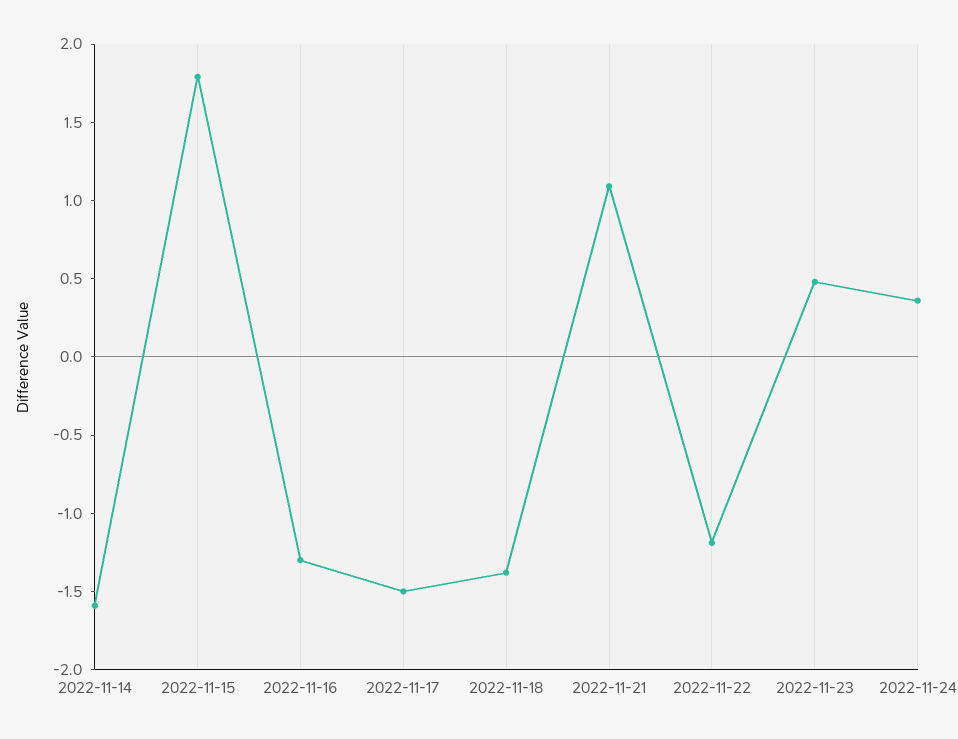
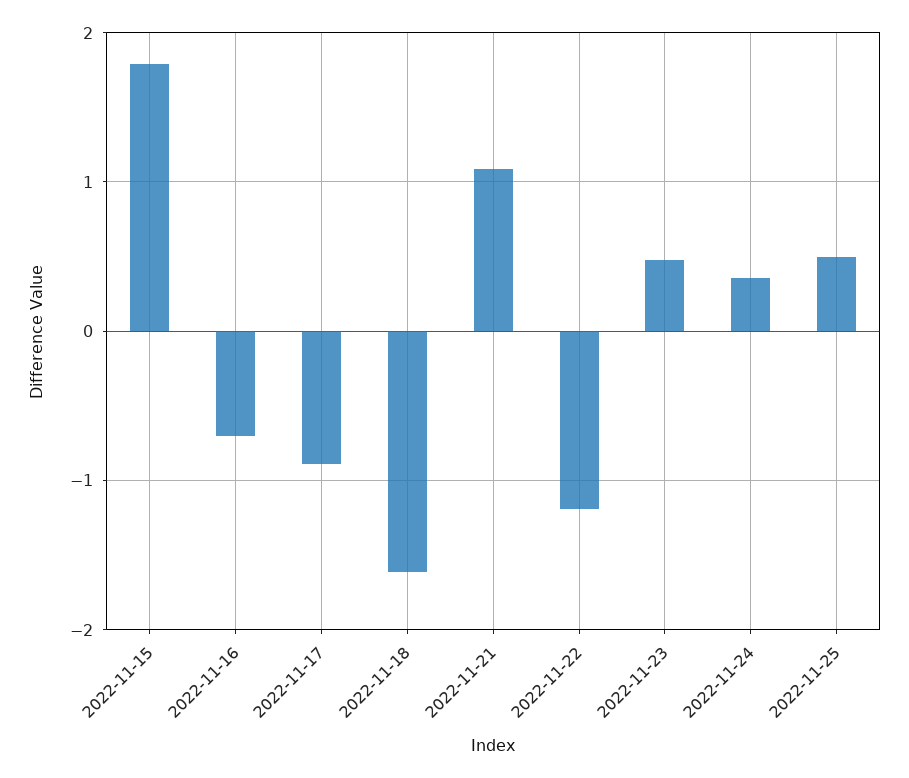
2022-11-14: -1.6 -> none
2022-11-16: -1.3 -> -0.7
2022-11-17: -1.5 -> -0.9
2022-11-18: -1.4 -> -1.6
2022-11-25: none -> 0.5

